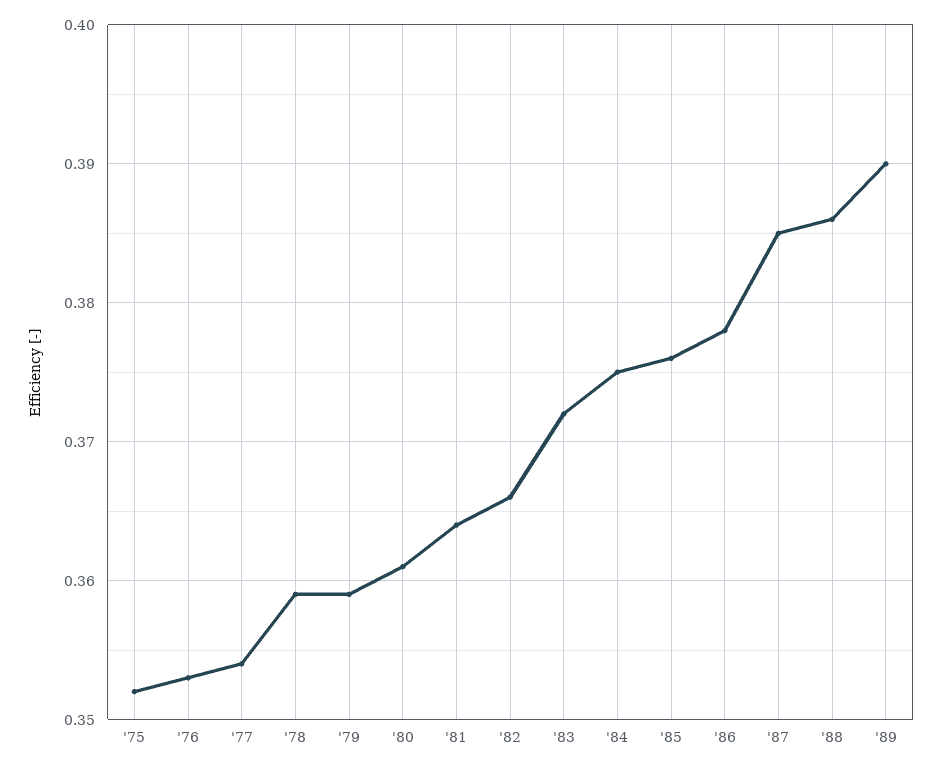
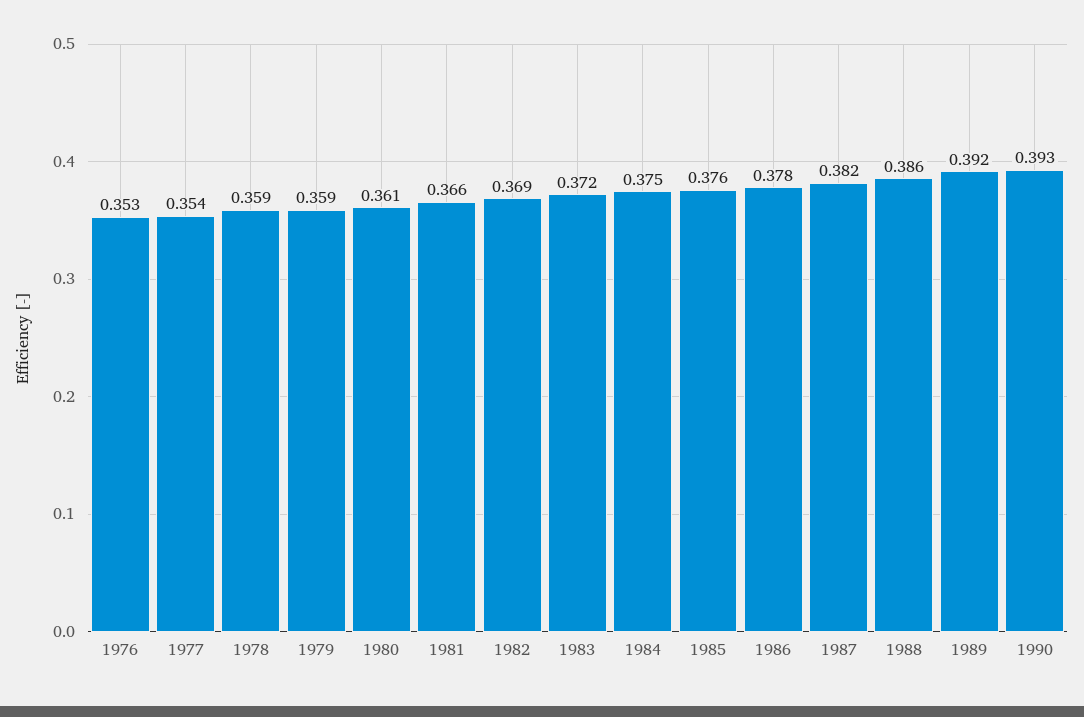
'75: 0.352 -> none
'81: 0.364 -> 0.366
'82: 0.366 -> 0.369
'87: 0.385 -> 0.382
'89: 0.39 -> 0.392
1990: none -> 0.393

